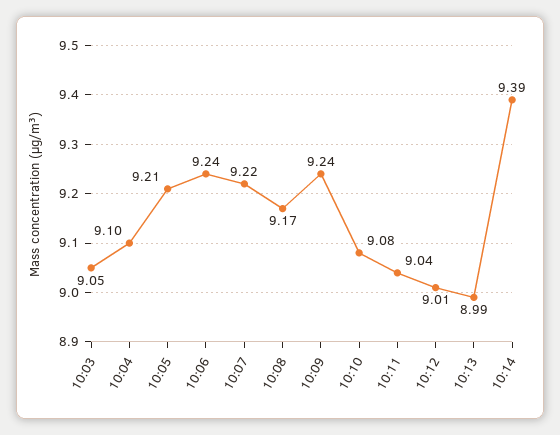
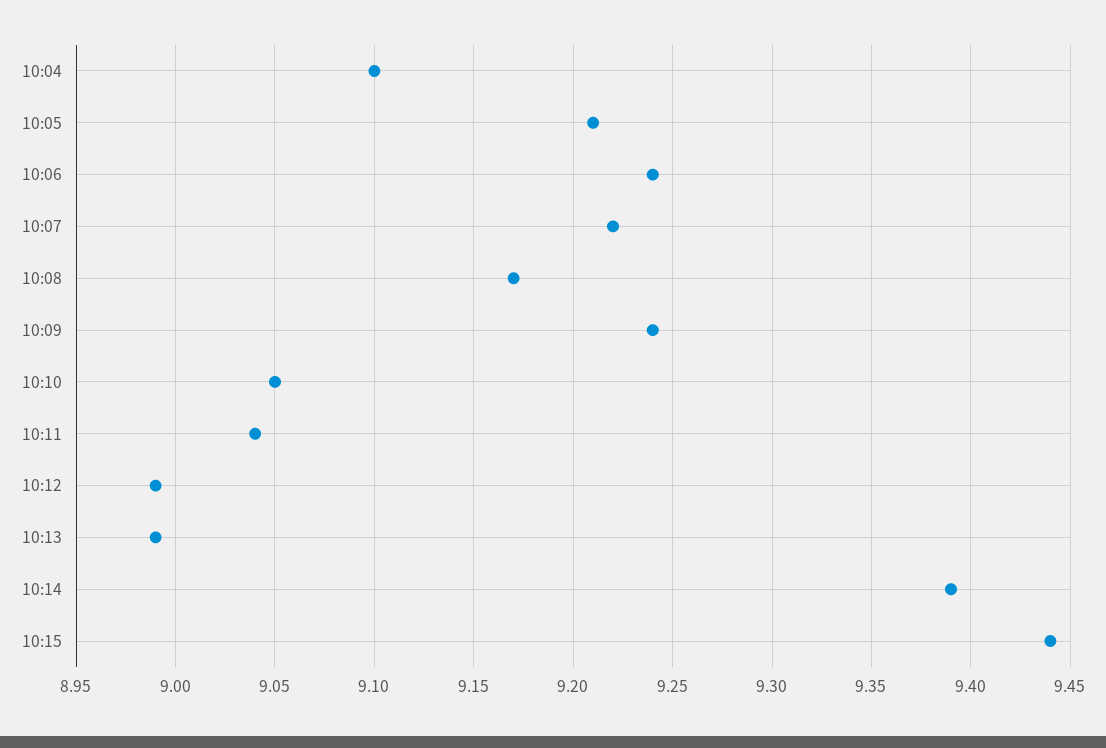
10:03: 9.05 -> none
10:10: 9.08 -> 9.05
10:12: 9.01 -> 8.99
10:15: none -> 9.44

